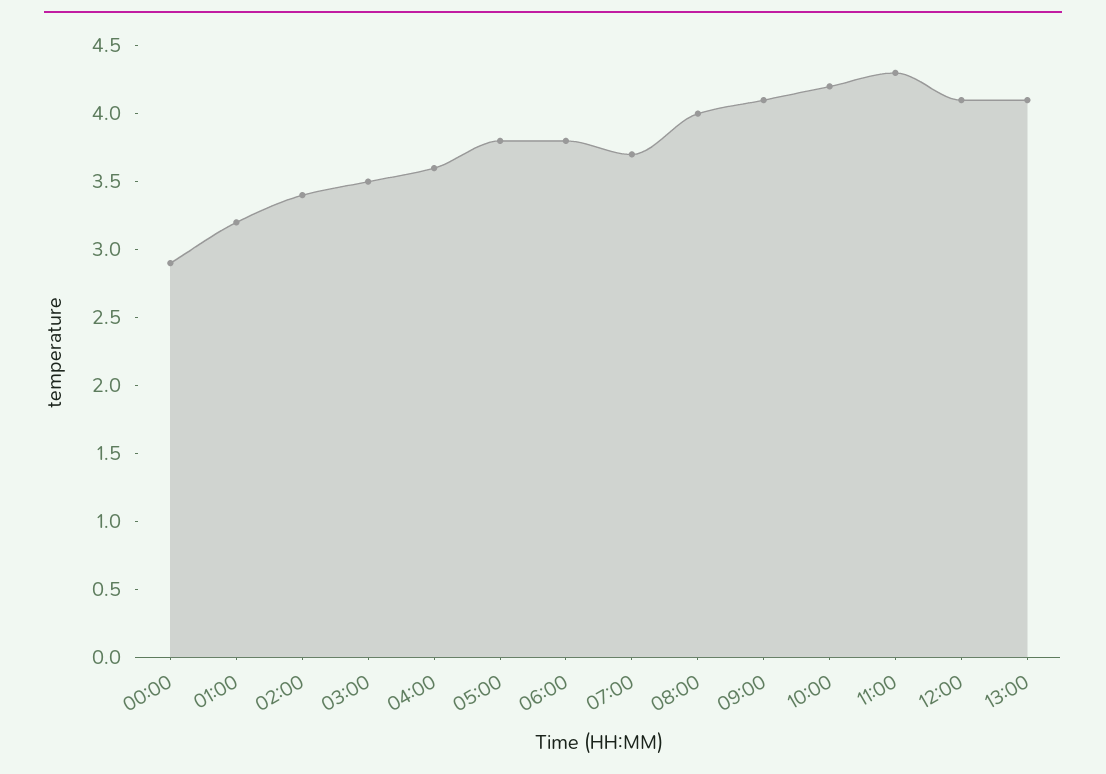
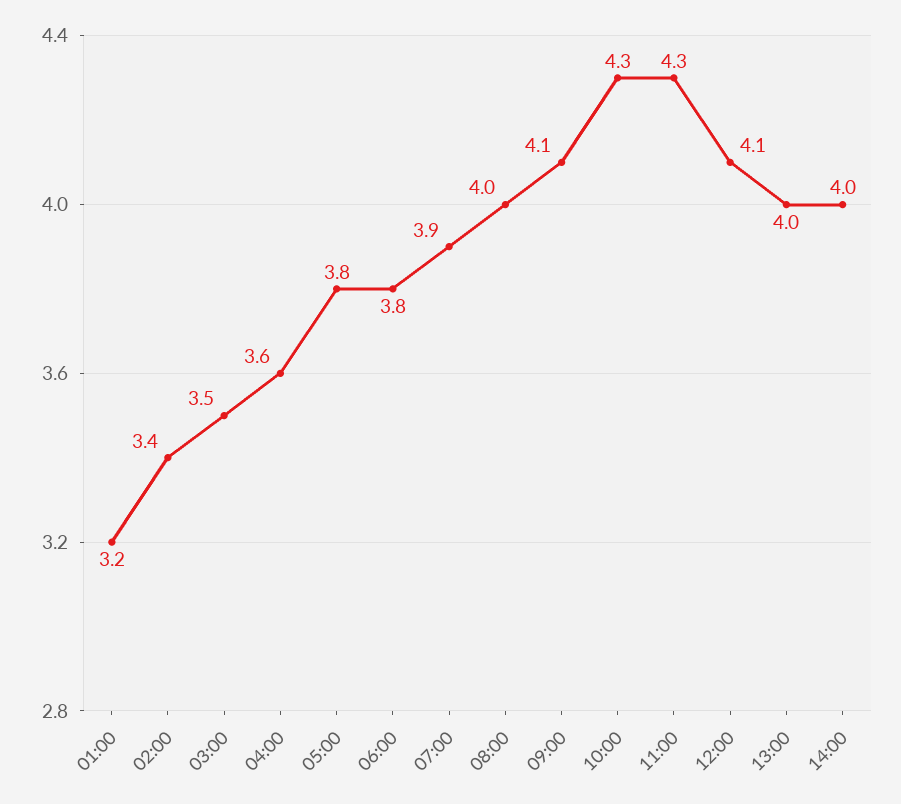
00:00: 2.9 -> none
07:00: 3.7 -> 3.9
10:00: 4.2 -> 4.3
13:00: 4.1 -> 4
14:00: none -> 4

